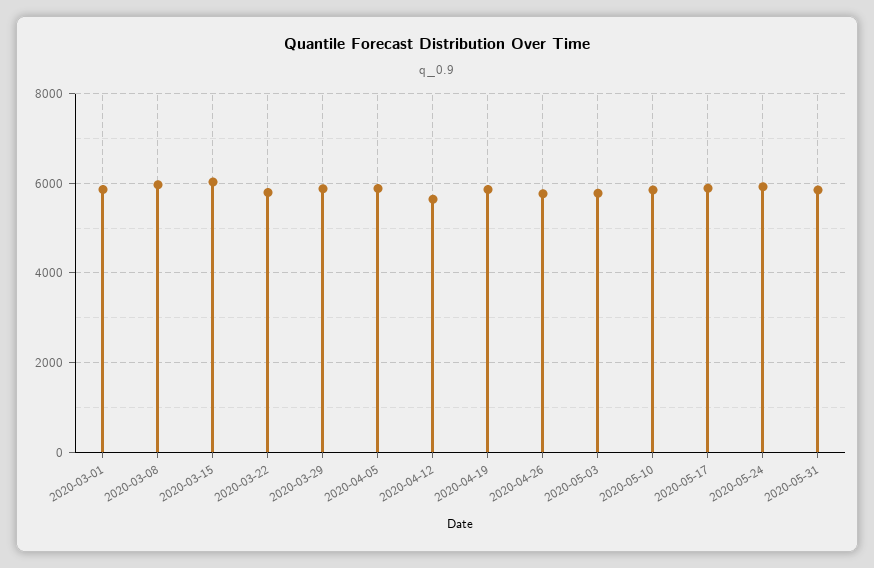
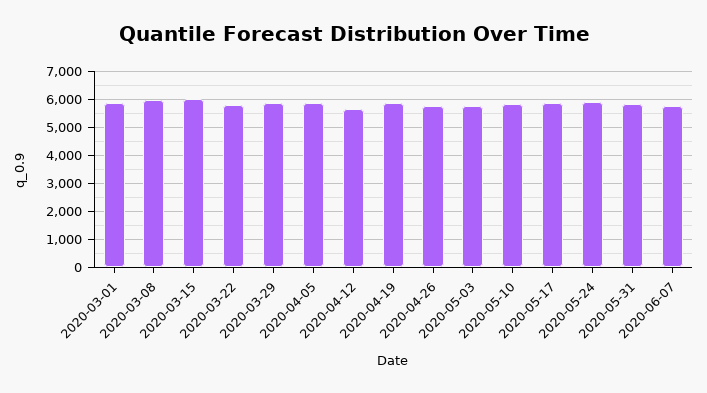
2020-06-07: none -> 5750

